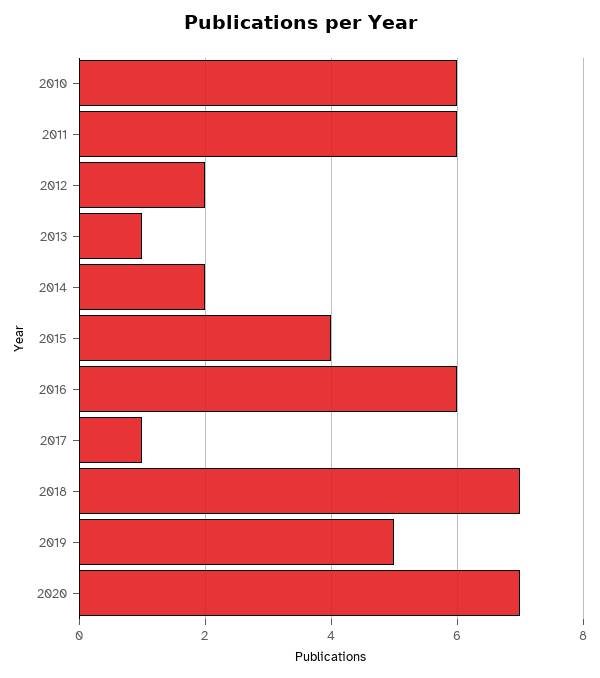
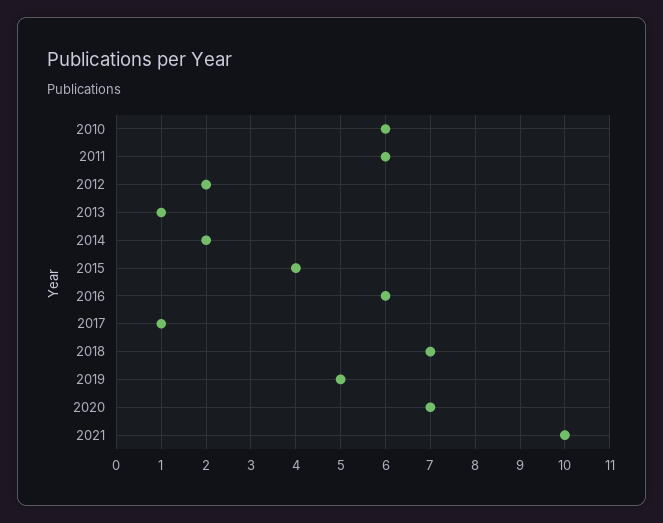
2021: none -> 10

